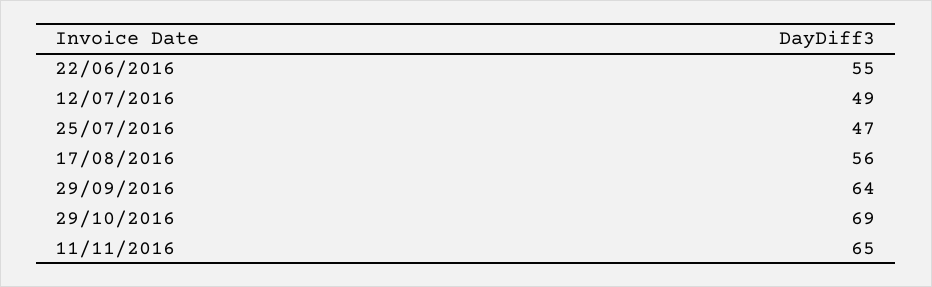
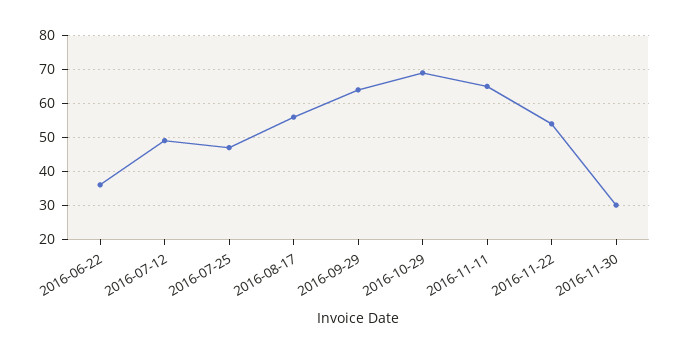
22/06/2016: 55 -> 35
2016-11-22: none -> 55
2016-11-30: none -> 30

